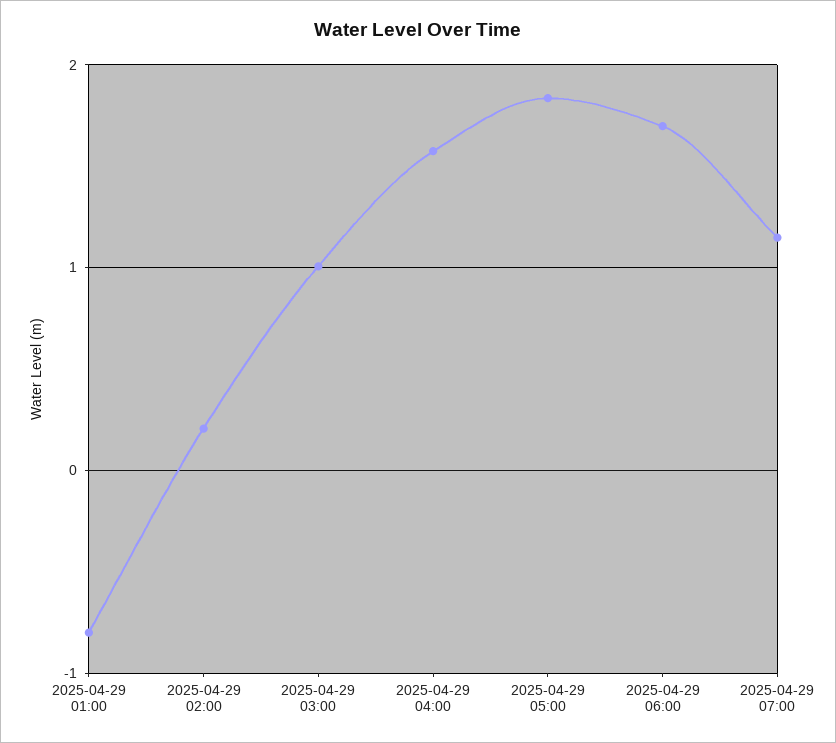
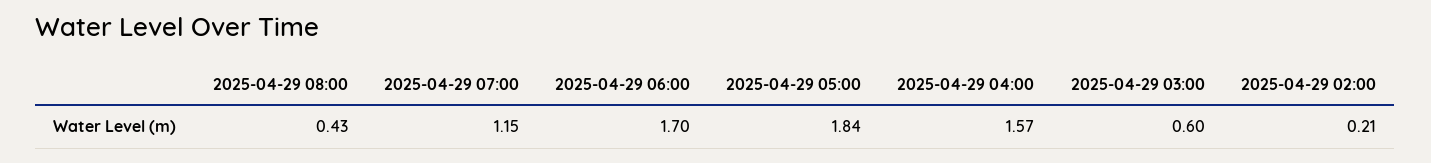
2025-04-29 01:00: -0.8 -> none
2025-04-29 03:00: 1 -> 0.6
2025-04-29 08:00: none -> 0.43

